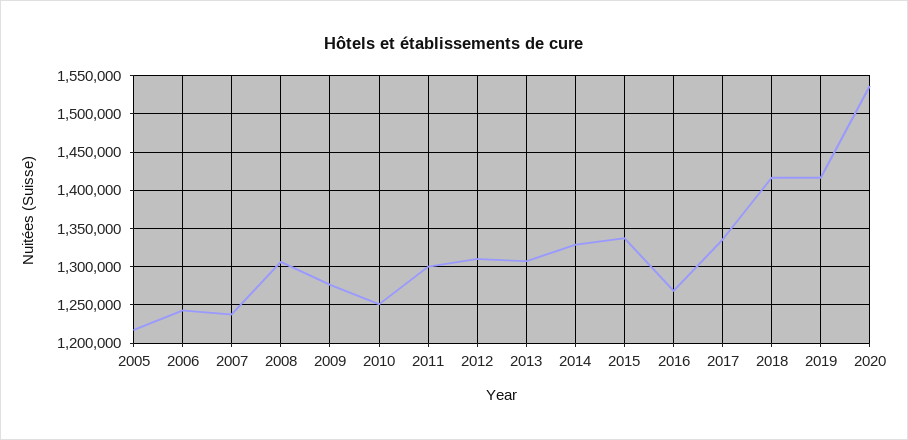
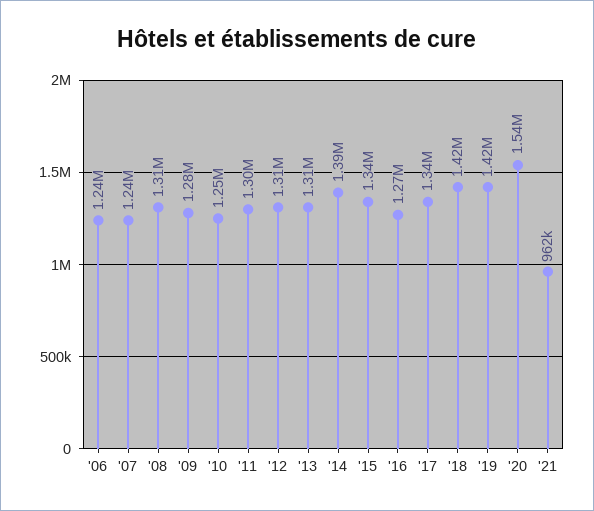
2005: 1220000 -> none
2014: 1330000 -> 1390000
'21: none -> 962000

